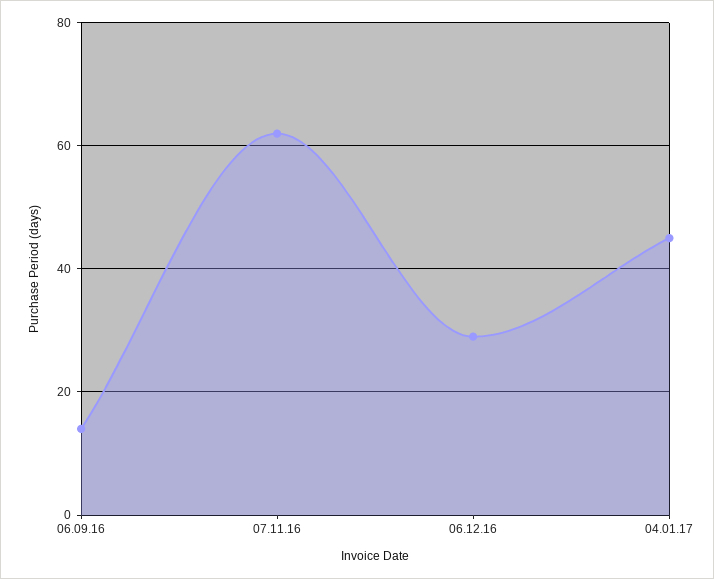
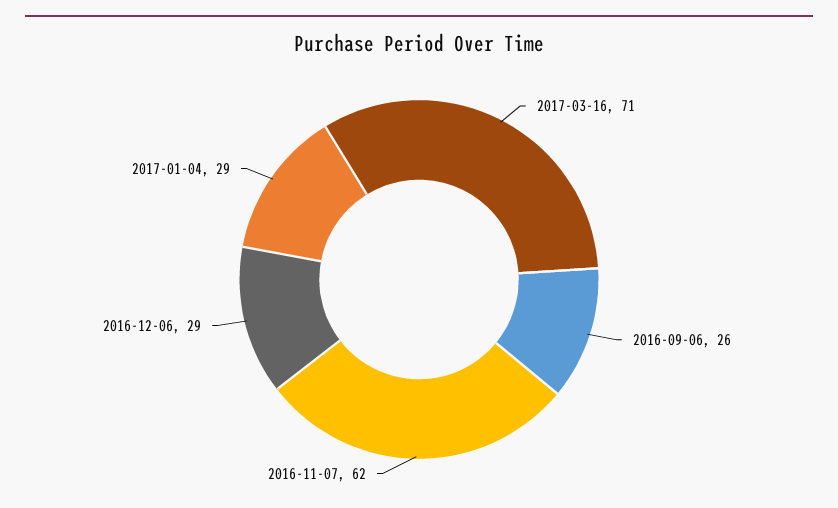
06.09.16: 15 -> 26
04.01.17: 45 -> 29
2017-03-16: none -> 71

